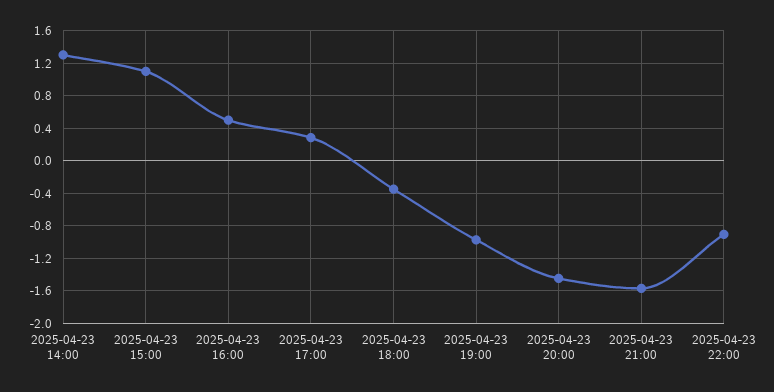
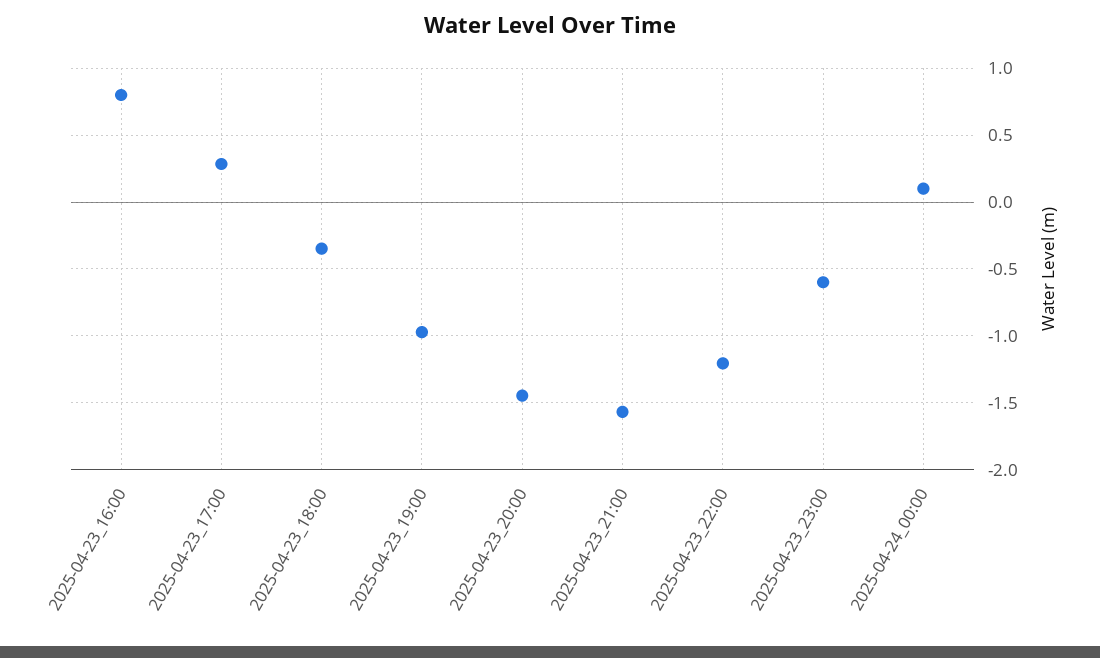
2025-04-23 14:00: 1.3 -> none
2025-04-23 15:00: 1.1 -> none
2025-04-23 16:00: 0.5 -> 0.8
2025-04-23 22:00: -0.9 -> -1.2
2025-04-23_23:00: none -> -0.6
2025-04-24_00:00: none -> 0.1

